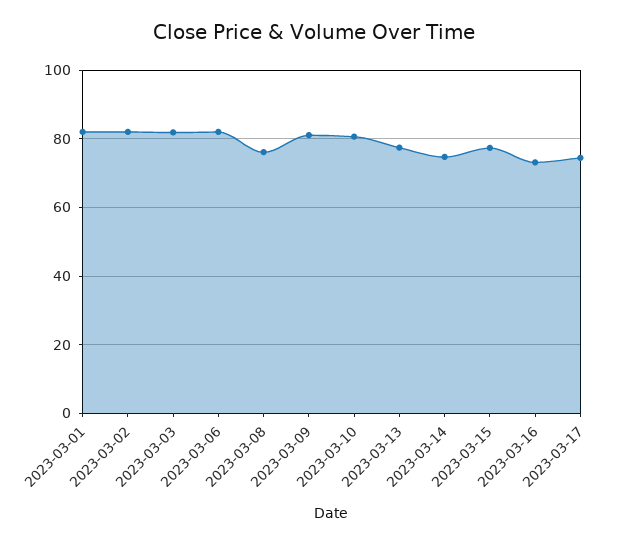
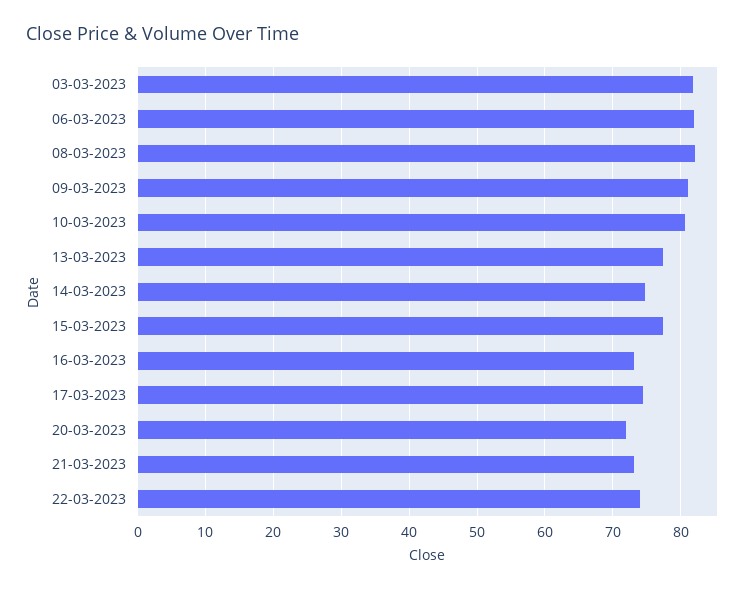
2023-03-01: 82 -> none
2023-03-02: 82 -> none
2023-03-08: 76 -> 82
20-03-2023: none -> 72
21-03-2023: none -> 73
22-03-2023: none -> 74

